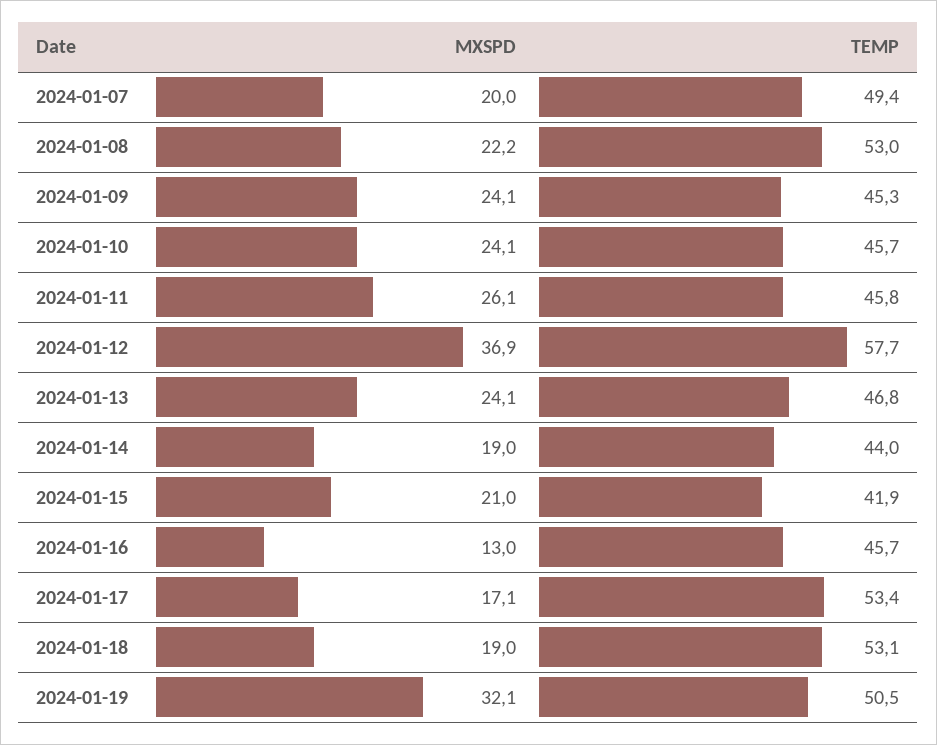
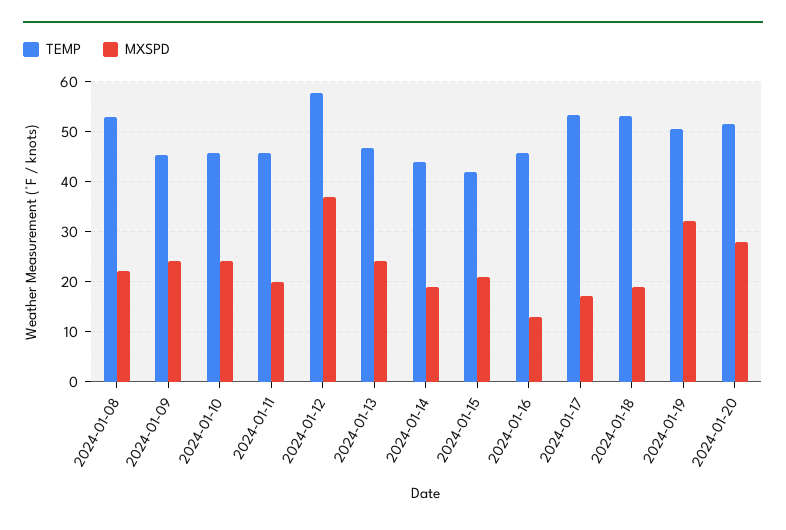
MXSPD, 2024-01-07: 20 -> none
TEMP, 2024-01-07: 49.4 -> none
MXSPD, 2024-01-11: 26.1 -> 20
TEMP, 2024-01-20: none -> 52
MXSPD, 2024-01-20: none -> 28

